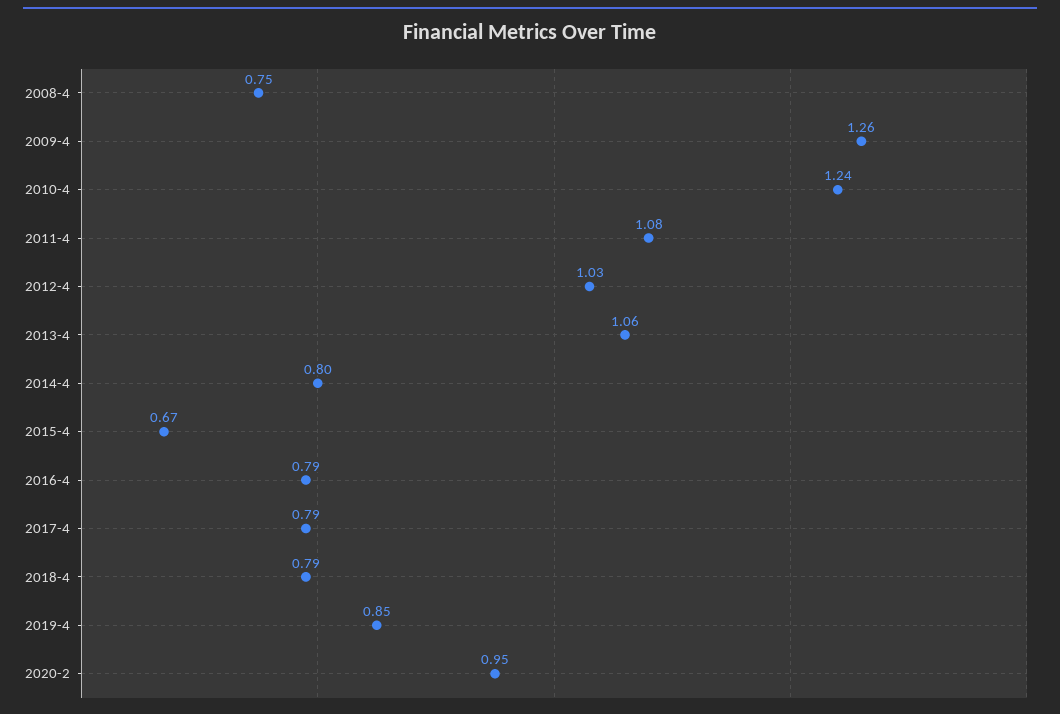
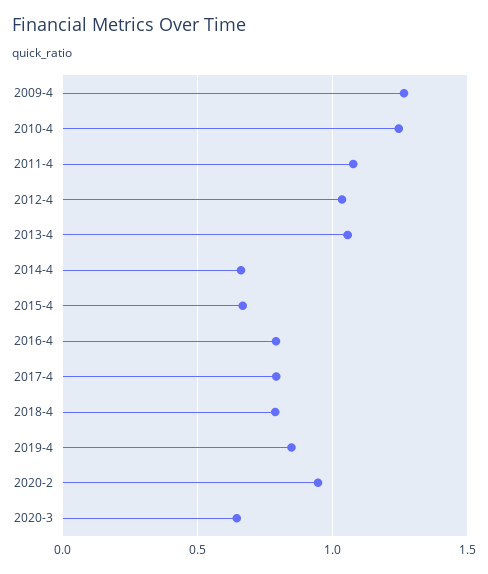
2008-4: 0.75 -> none
2014-4: 0.8 -> 0.65
2020-3: none -> 0.65

